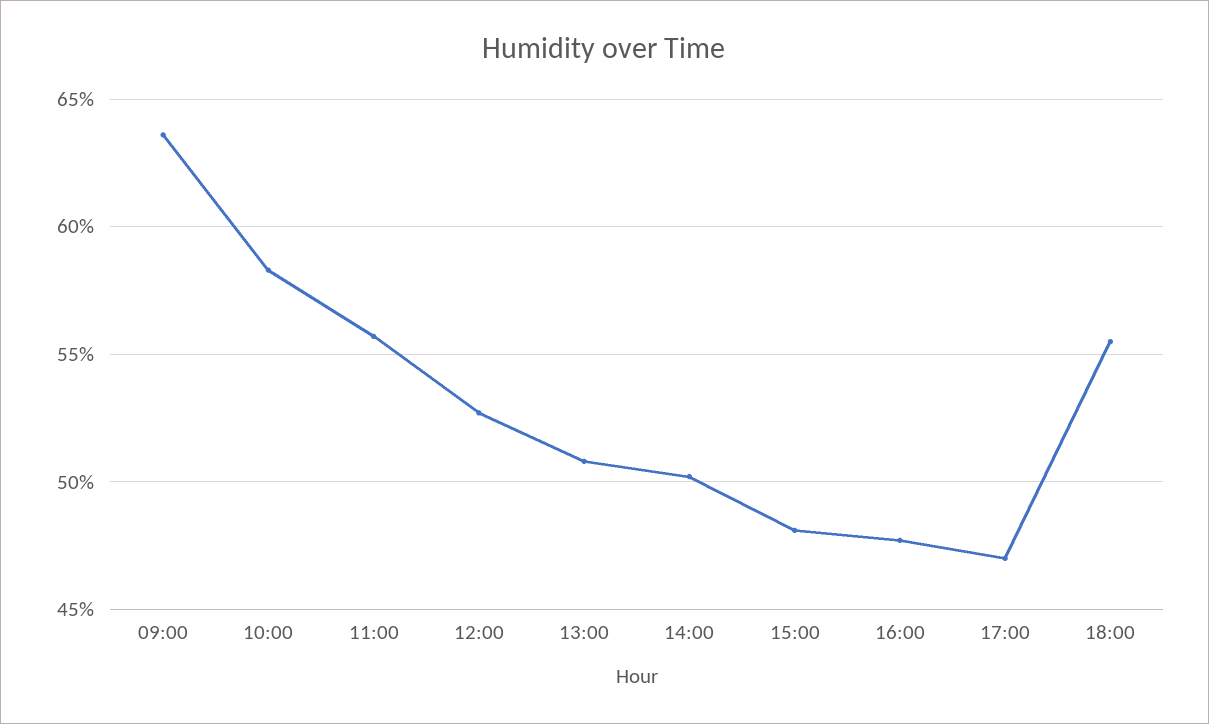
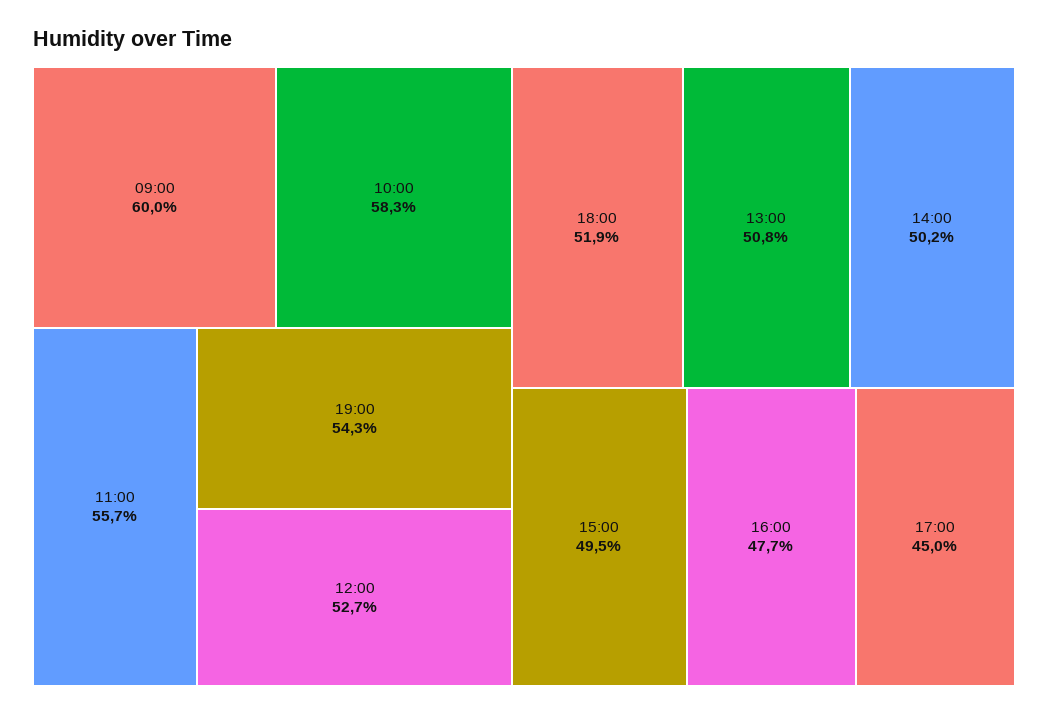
09:00: 63.5 -> 60
15:00: 48 -> 49.5
17:00: 47 -> 45
18:00: 55.5 -> 51.9
19:00: none -> 54.3

